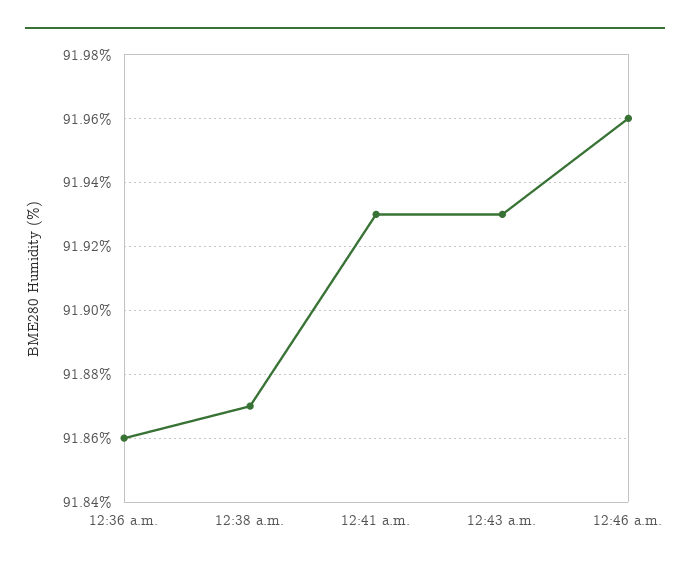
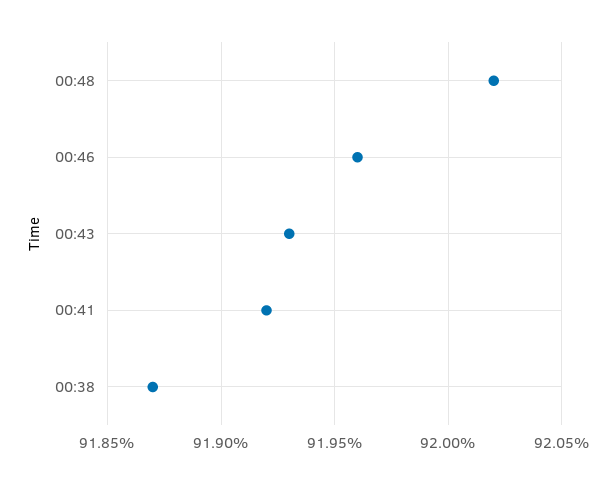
12:36 a.m.: 91.86 -> none
12:41 a.m.: 91.93 -> 91.92
00:48: none -> 92.02

